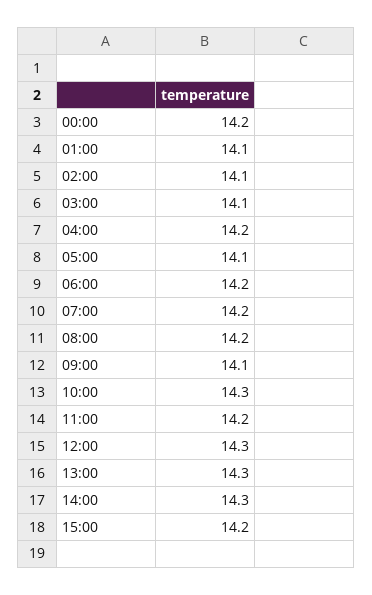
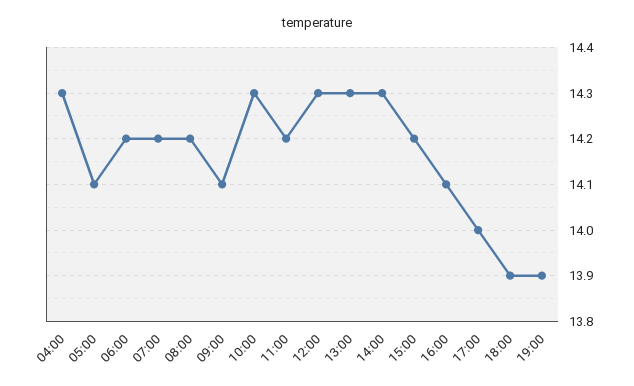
00:00: 14.2 -> none
01:00: 14.1 -> none
02:00: 14.1 -> none
03:00: 14.1 -> none
04:00: 14.2 -> 14.3
16:00: none -> 14.1
17:00: none -> 14
18:00: none -> 13.9
19:00: none -> 13.9

